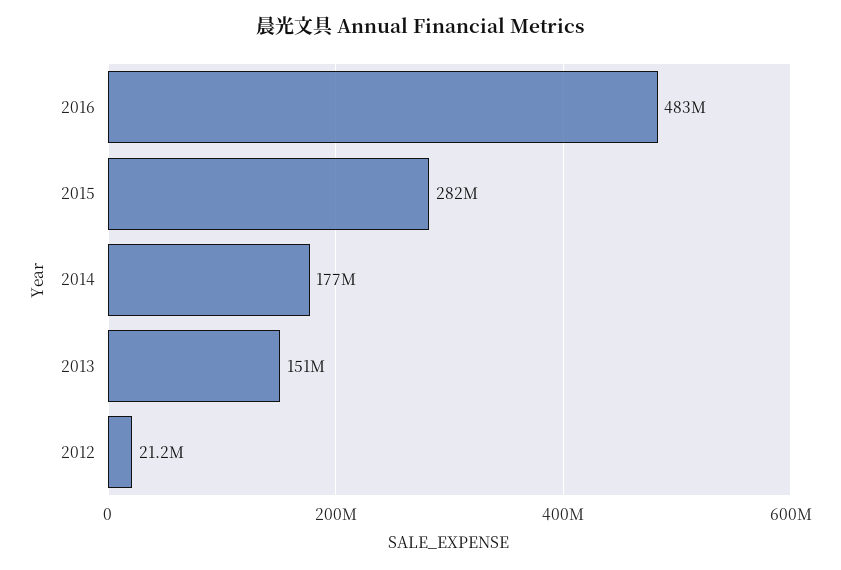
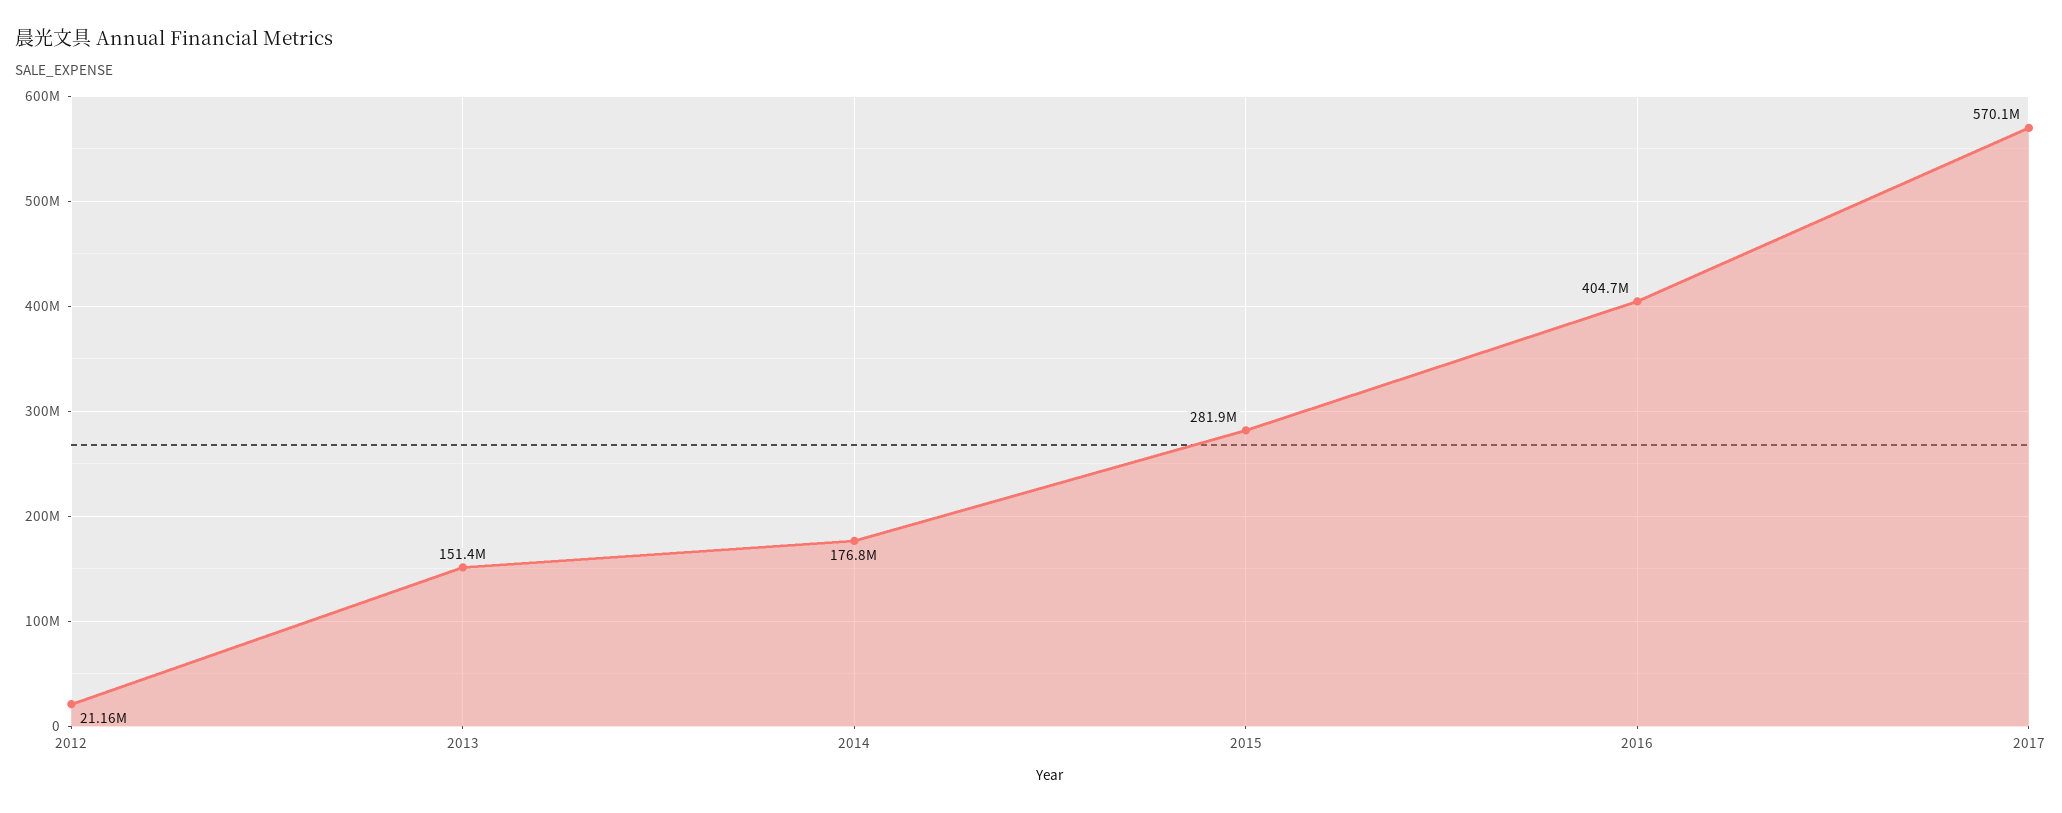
2016: 483000000 -> 404700000
2017: none -> 570100000

